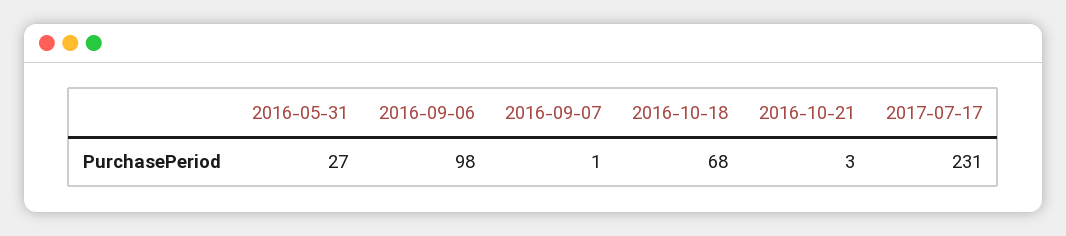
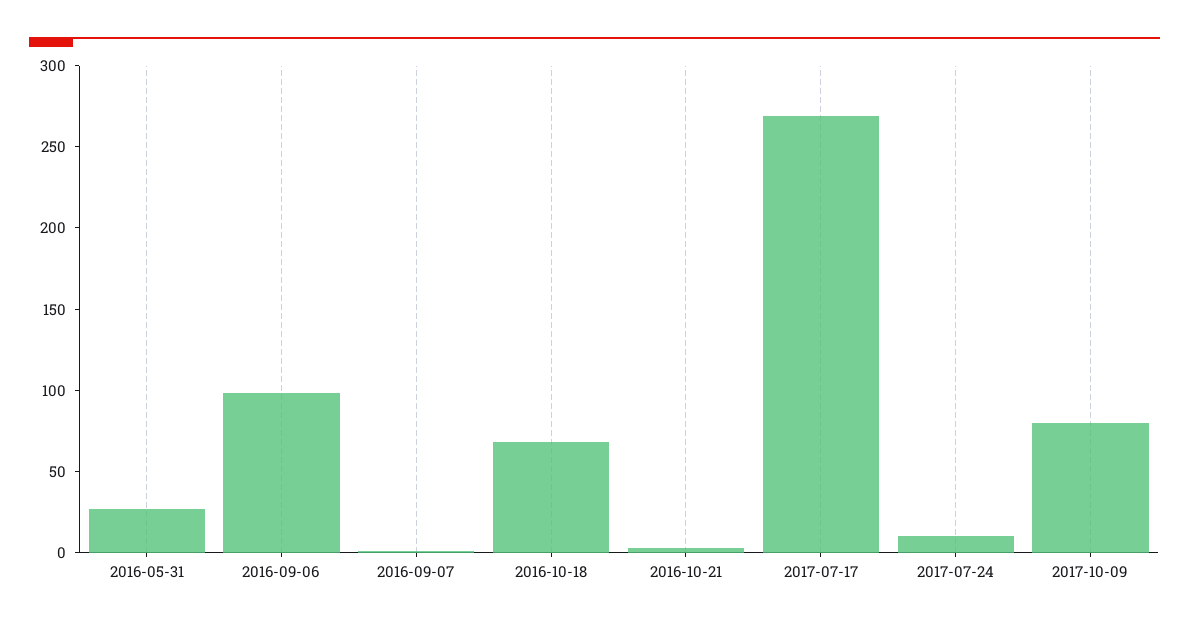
2017-07-17: 231 -> 270
2017-07-24: none -> 10
2017-10-09: none -> 80

